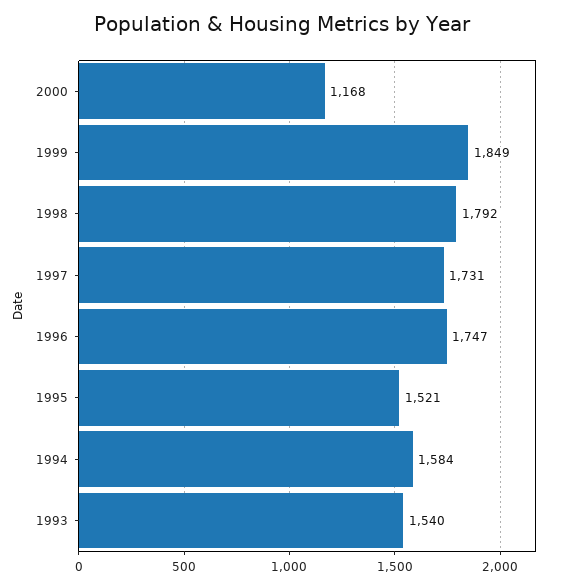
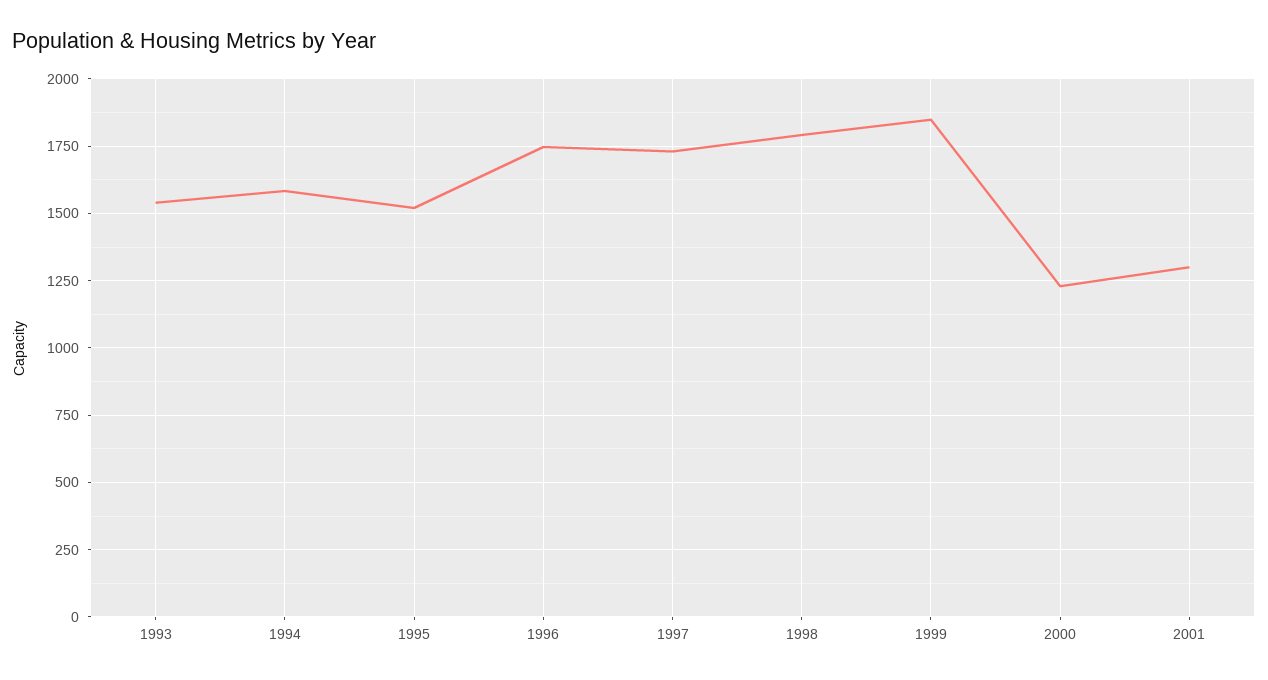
2000: 1168 -> 1225
2001: none -> 1300

